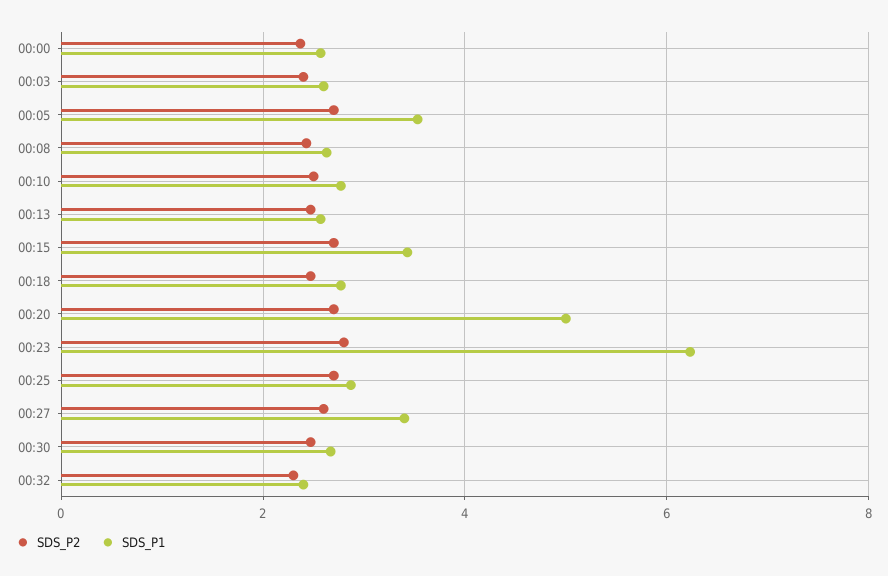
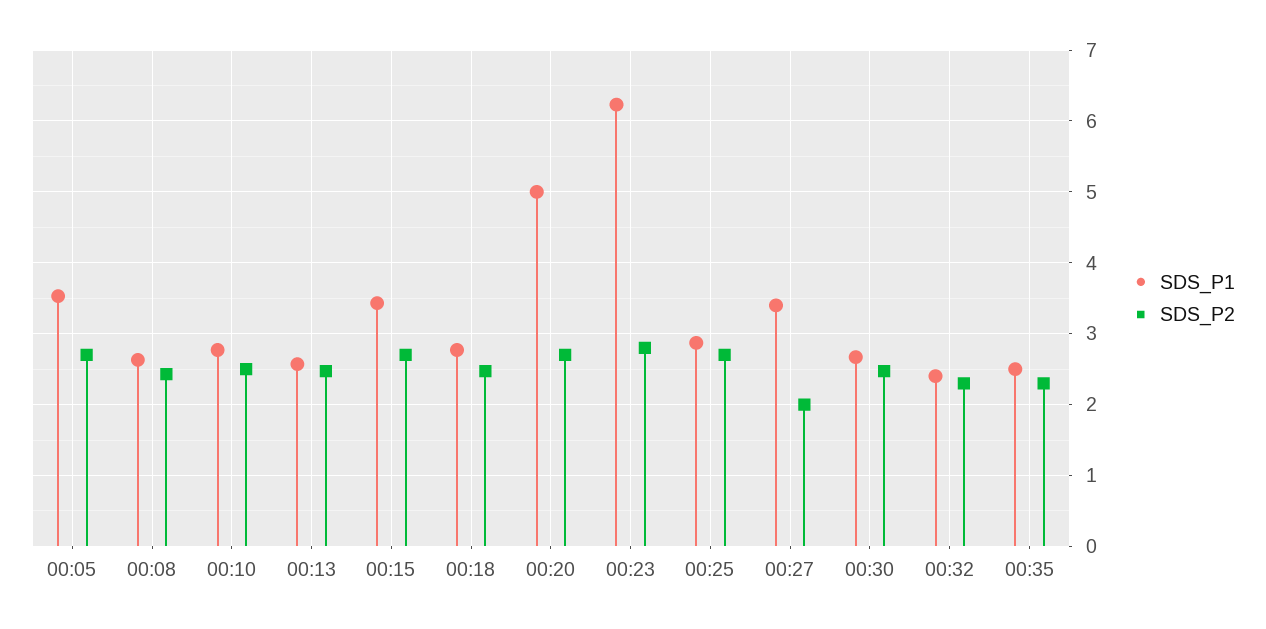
SDS_P2, 00:00: 2.4 -> none
SDS_P1, 00:00: 2.6 -> none
SDS_P2, 00:03: 2.4 -> none
SDS_P1, 00:03: 2.6 -> none
SDS_P2, 00:27: 2.6 -> 2
SDS_P1, 00:35: none -> 2.5
SDS_P2, 00:35: none -> 2.3

